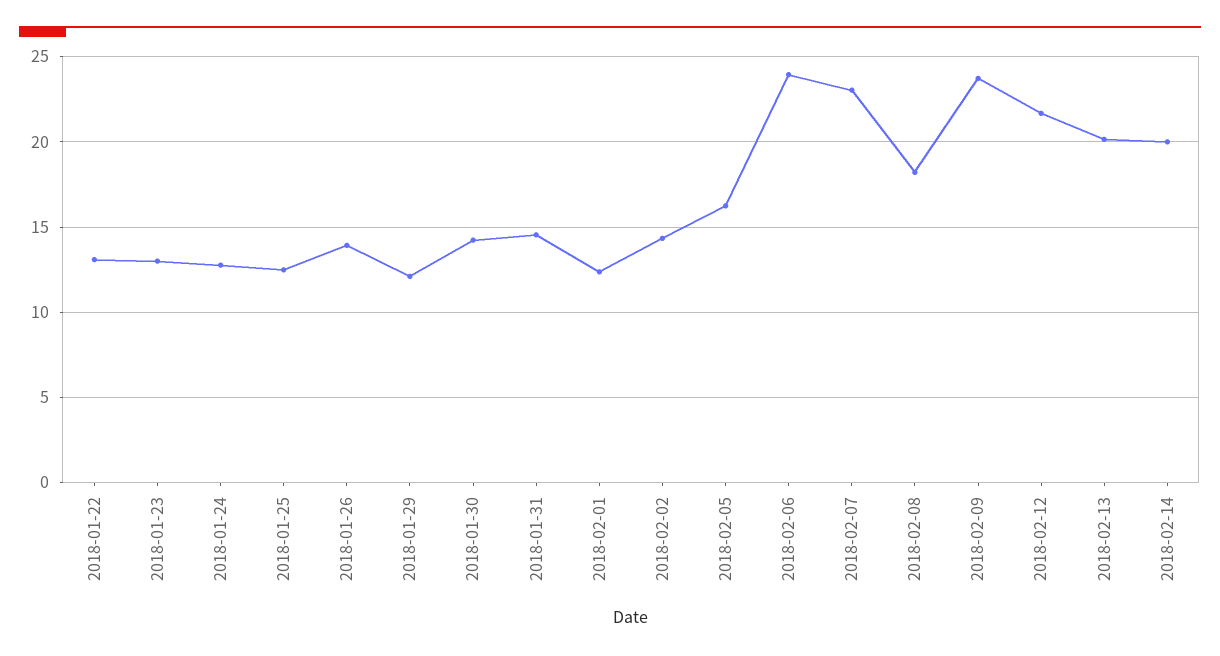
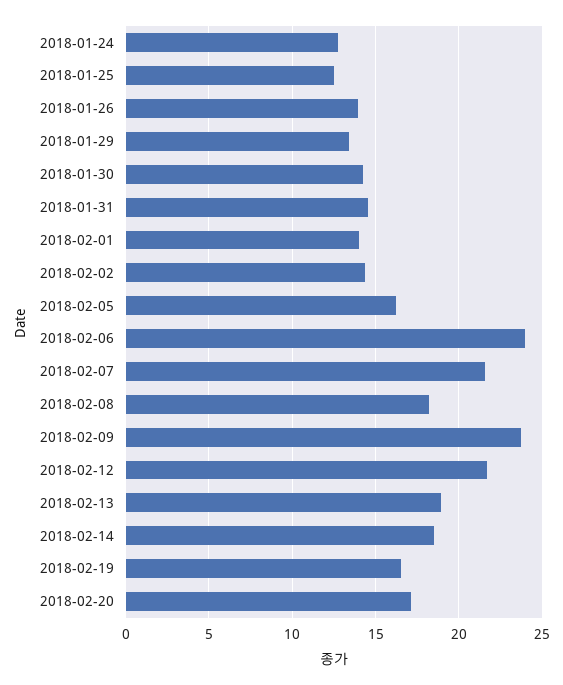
2018-01-22: 13 -> none
2018-01-23: 13 -> none
2018-01-29: 12 -> 13.5
2018-02-01: 12.5 -> 14
2018-02-07: 23 -> 21.5
2018-02-13: 20 -> 19
2018-02-14: 20 -> 18.5
2018-02-19: none -> 16.5
2018-02-20: none -> 17

